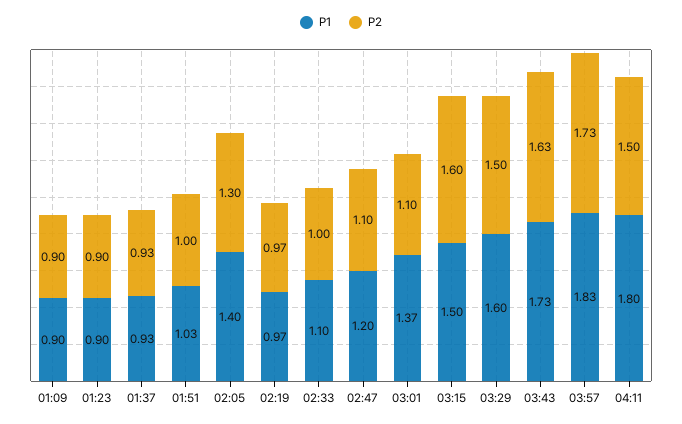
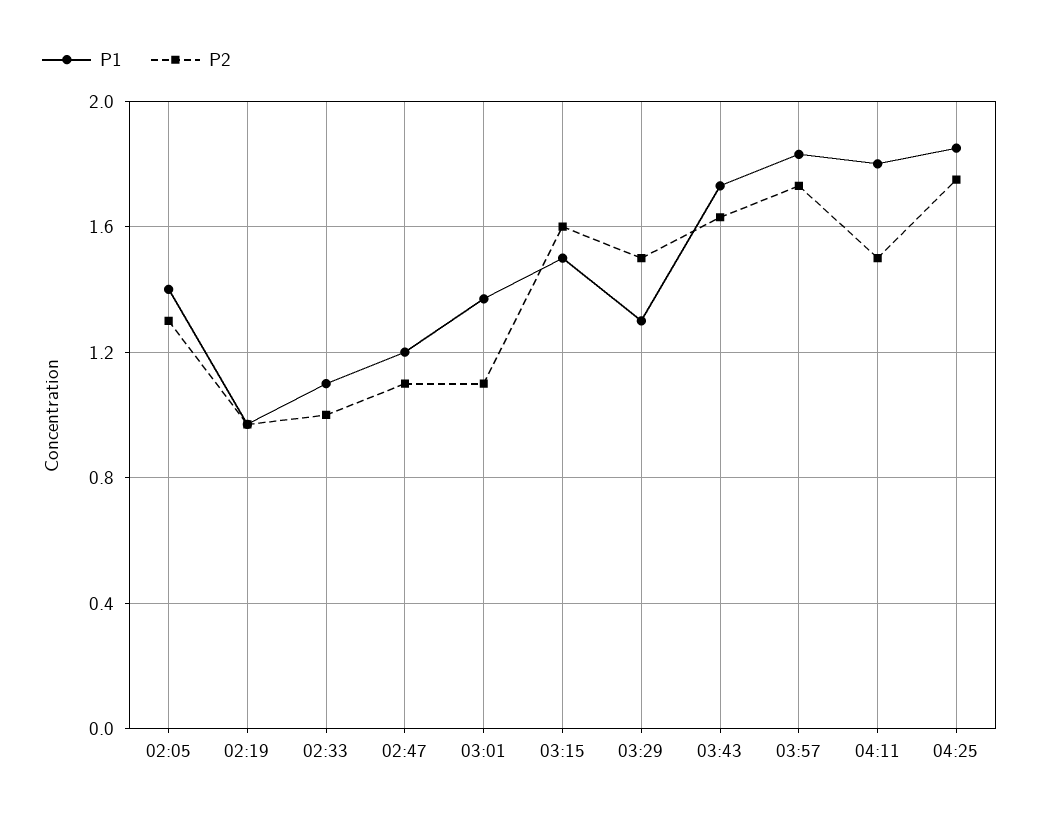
P1, 01:09: 0.9 -> none
P2, 01:09: 0.9 -> none
P1, 01:23: 0.9 -> none
P2, 01:23: 0.9 -> none
P1, 01:37: 0.93 -> none
P2, 01:37: 0.93 -> none
P1, 01:51: 1.03 -> none
P2, 01:51: 1 -> none
P1, 03:29: 1.6 -> 1.3
P1, 04:25: none -> 1.85
P2, 04:25: none -> 1.75

